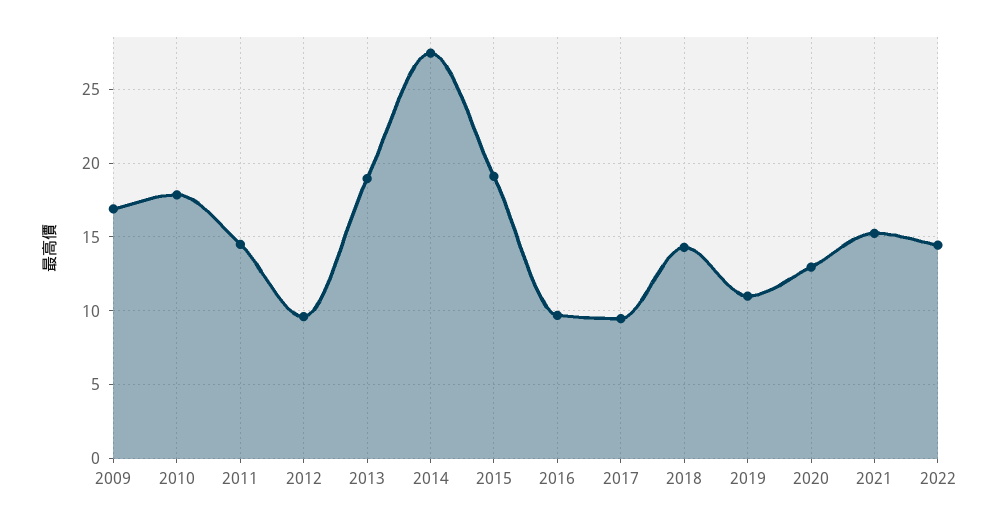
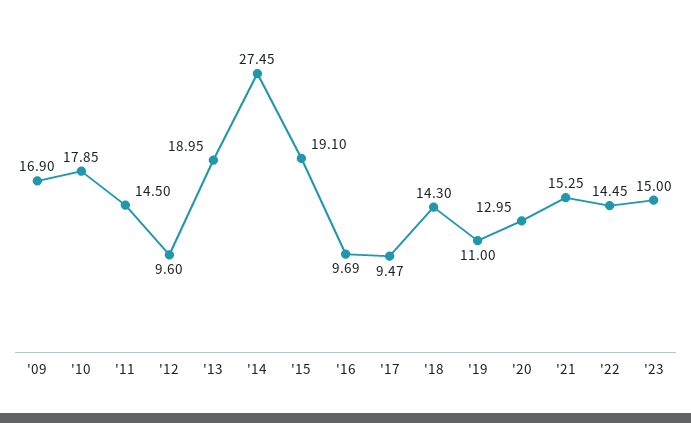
'23: none -> 15

